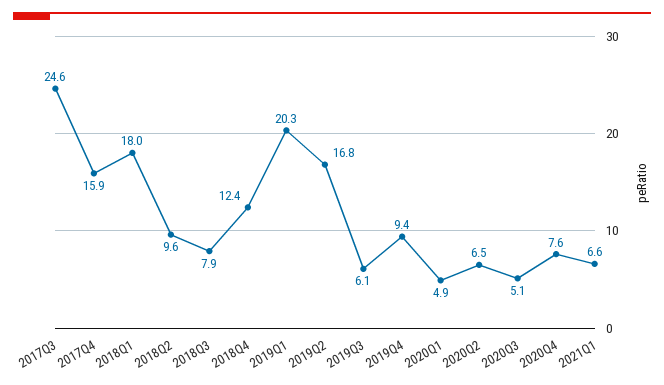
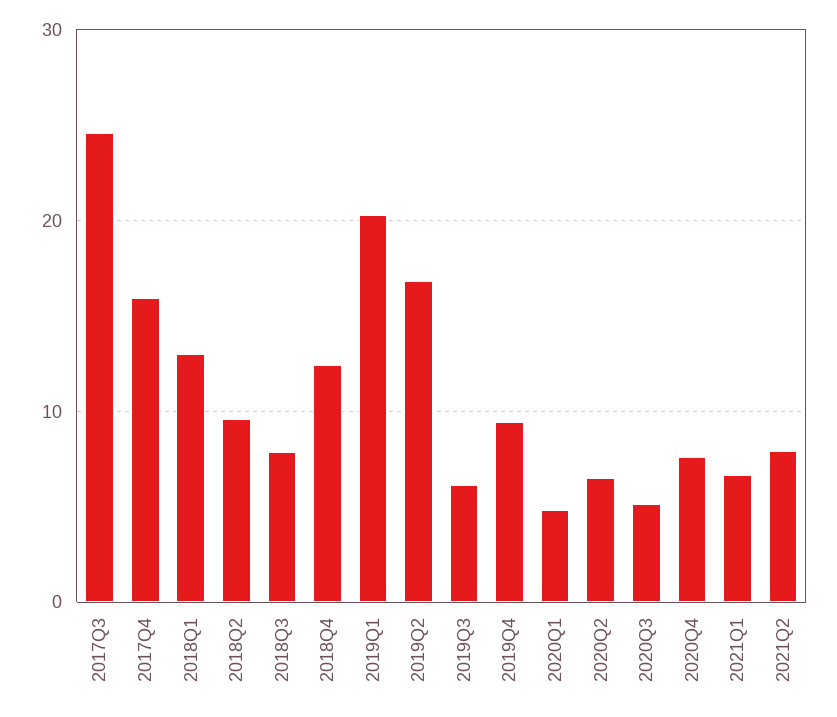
2018Q1: 18 -> 13
2021Q2: none -> 8

